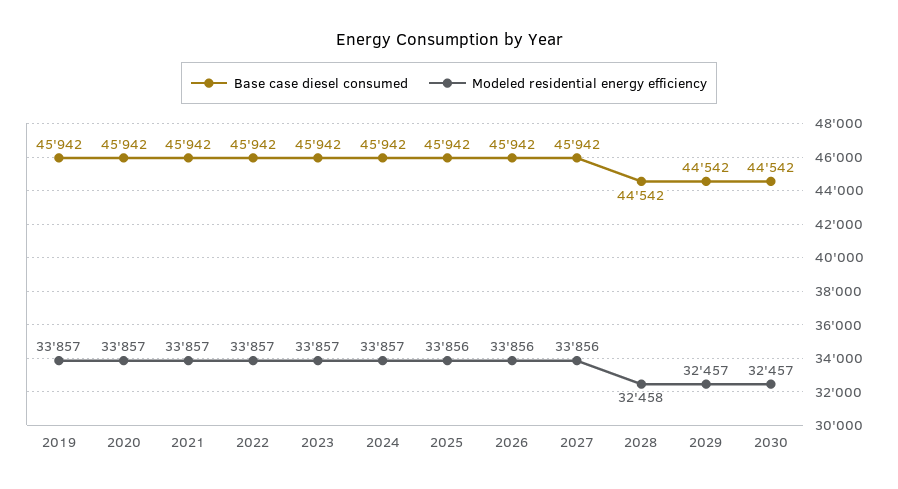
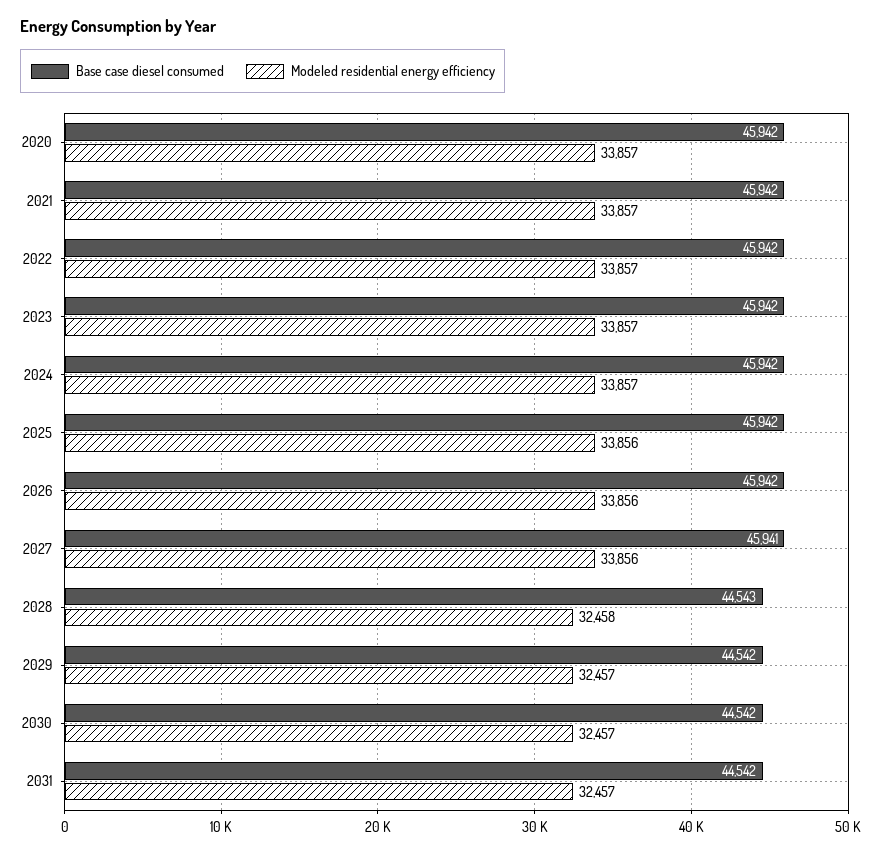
Base case diesel consumed, 2019: 45942 -> none
Modeled residential energy efficiency, 2019: 33857 -> none
Base case diesel consumed, 2027: 45942 -> 45941
Base case diesel consumed, 2028: 44542 -> 44543
Base case diesel consumed, 2031: none -> 44542
Modeled residential energy efficiency, 2031: none -> 32457

